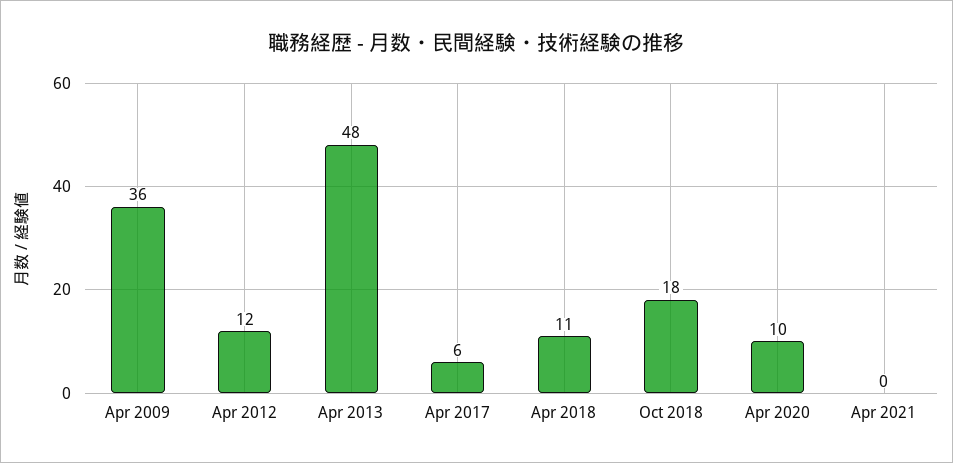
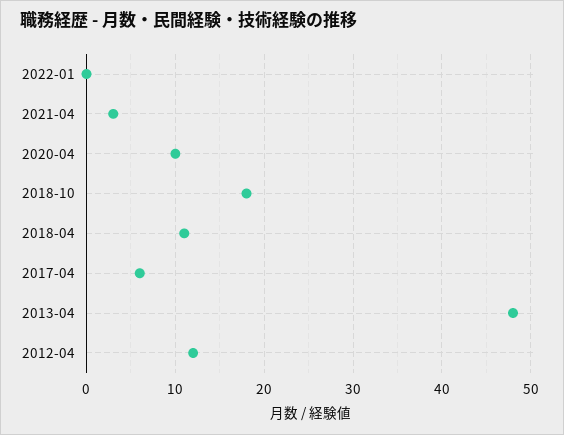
Apr 2009: 36 -> none
Apr 2021: 0 -> 3
2022-01: none -> 0

